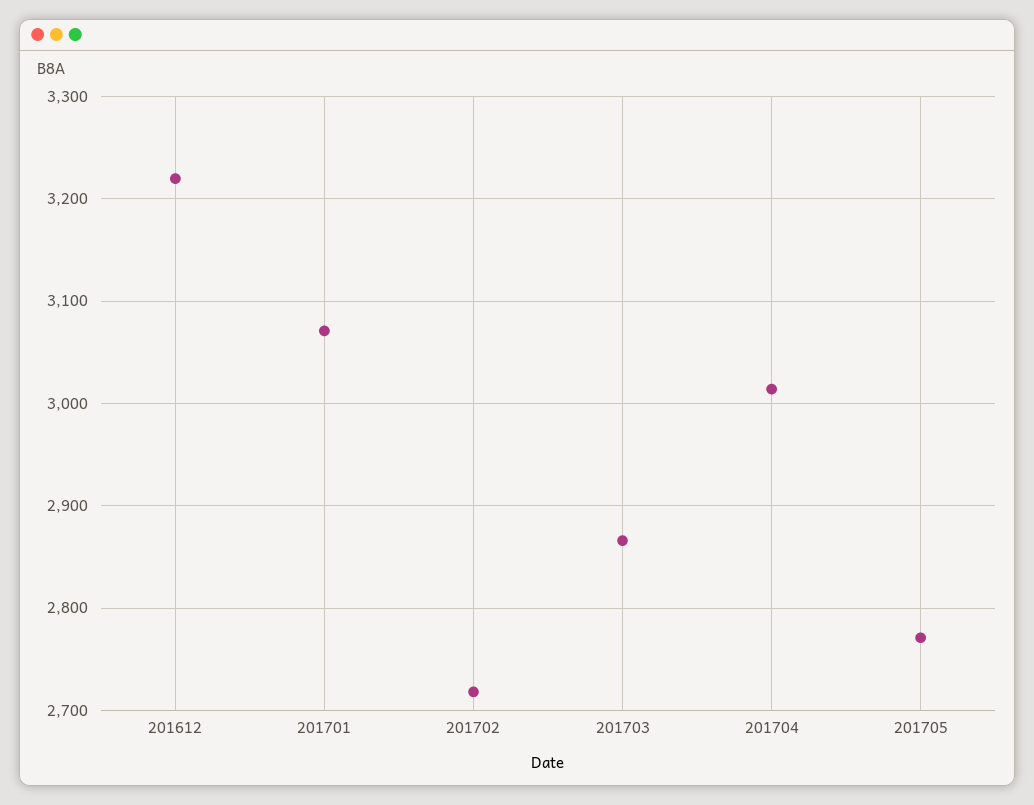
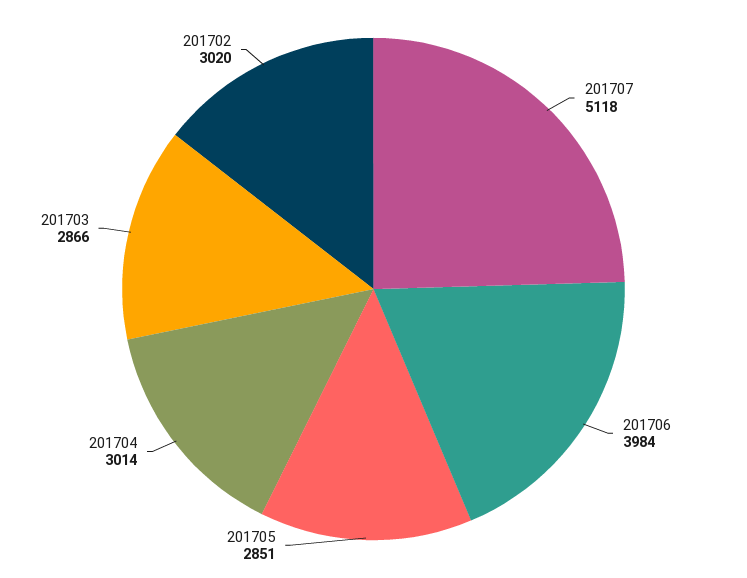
201612: 3220 -> none
201701: 3070 -> none
201702: 2720 -> 3020
201705: 2770 -> 2851
201707: none -> 5118
201706: none -> 3984

